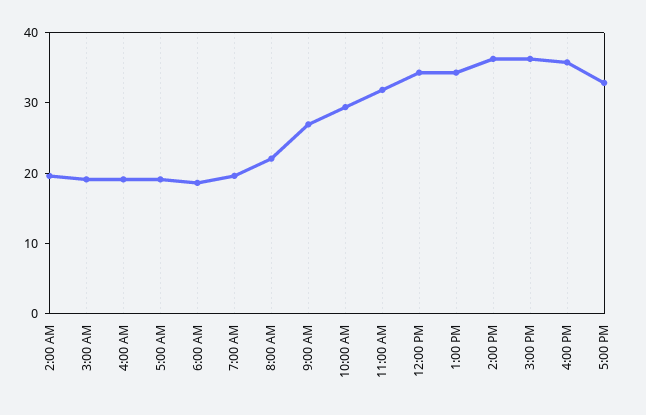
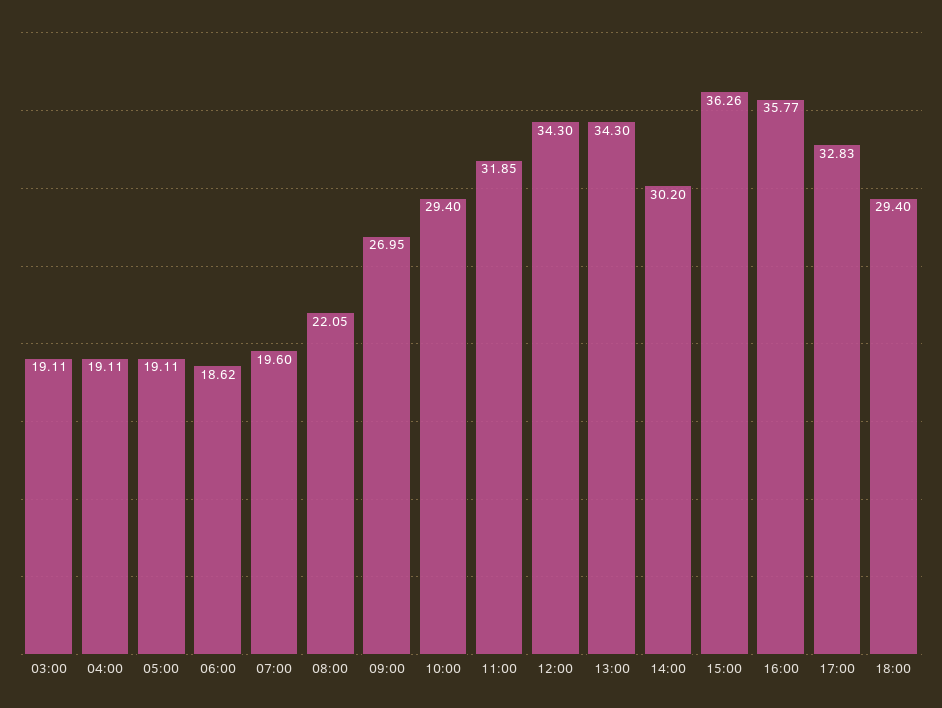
2:00 AM: 20 -> none
2:00 PM: 36 -> 30.2
18:00: none -> 29.4

